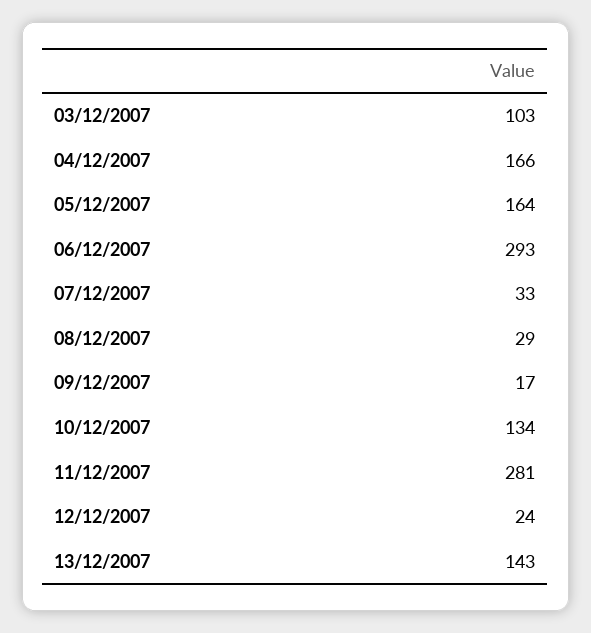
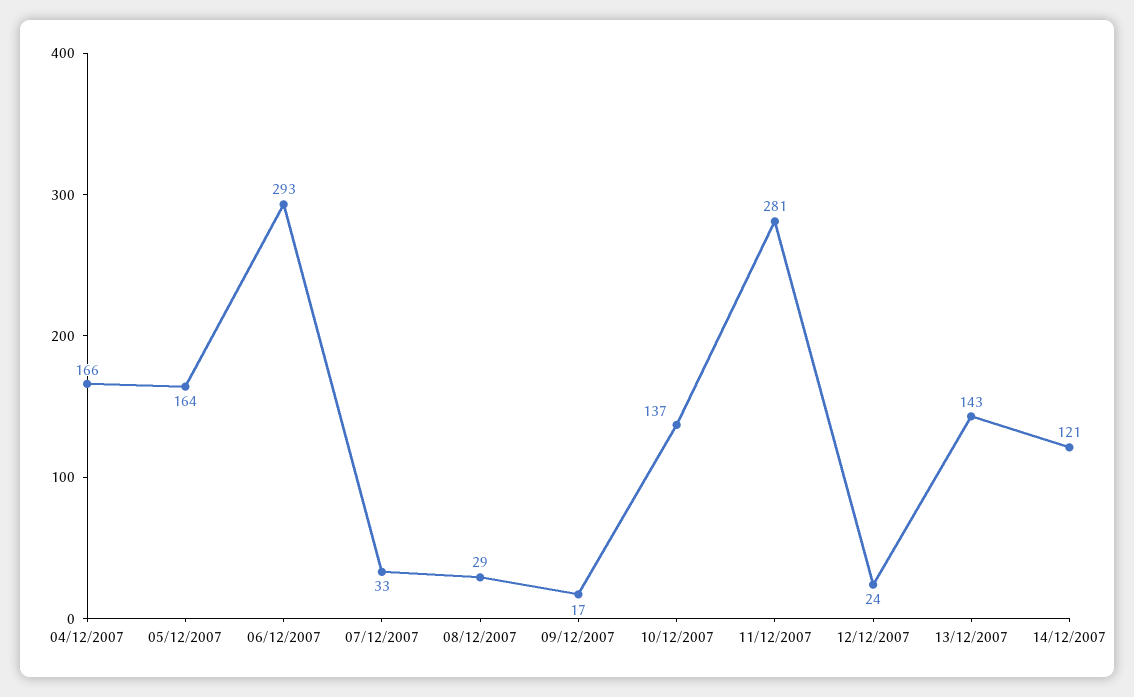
03/12/2007: 103 -> none
10/12/2007: 134 -> 137
14/12/2007: none -> 121

